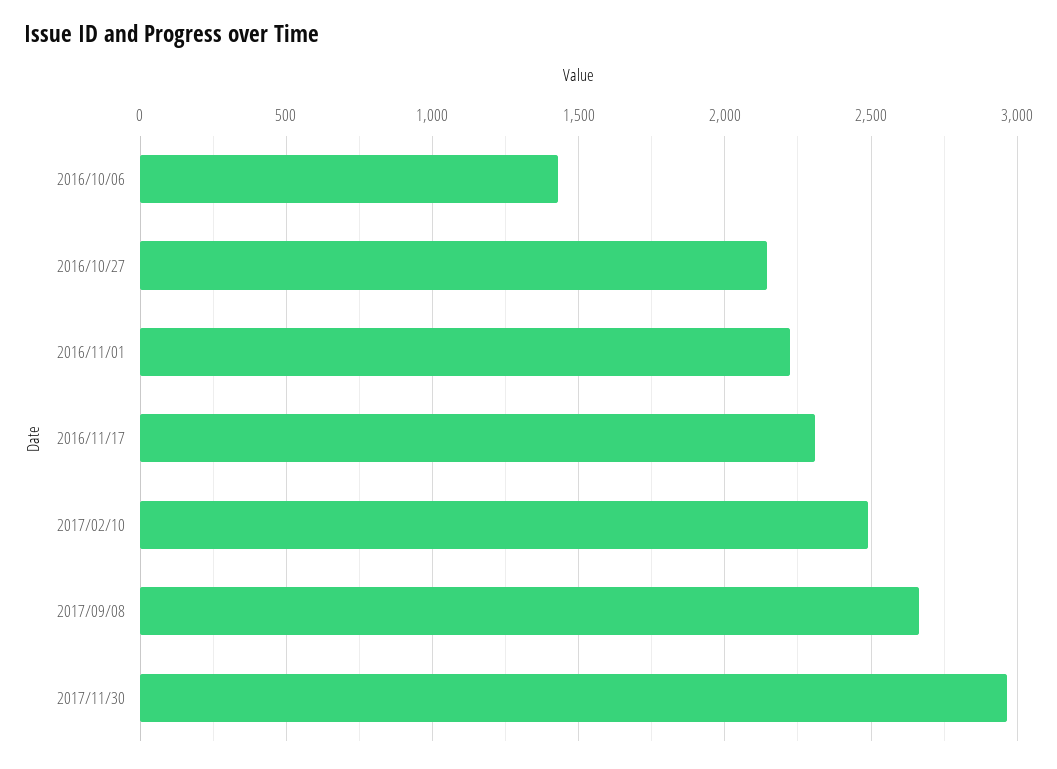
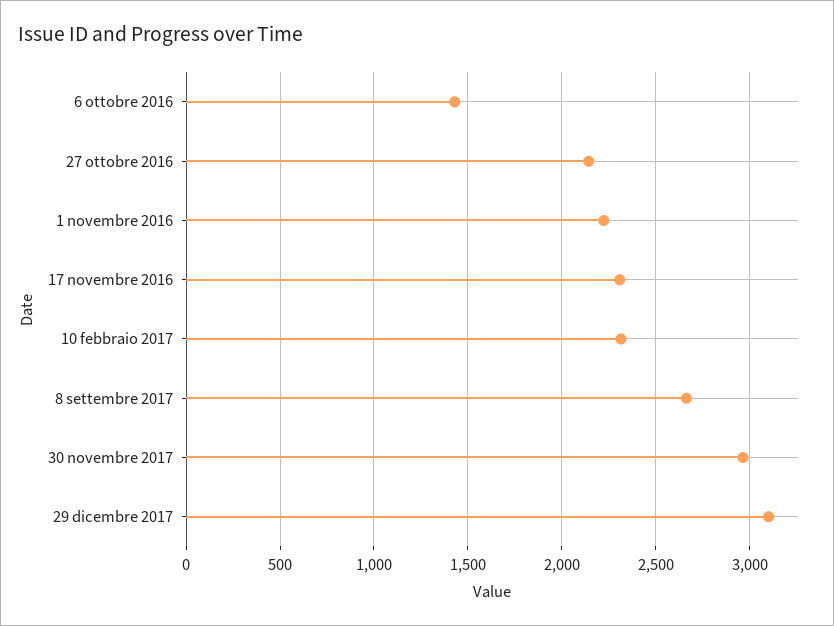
2017/02/10: 2500 -> 2300
29 dicembre 2017: none -> 3100

